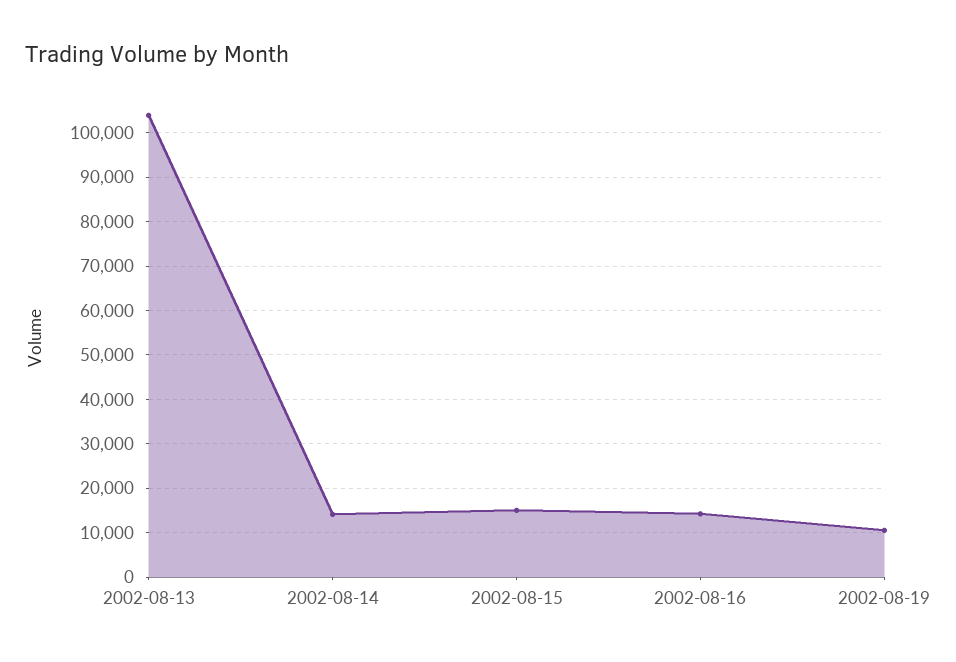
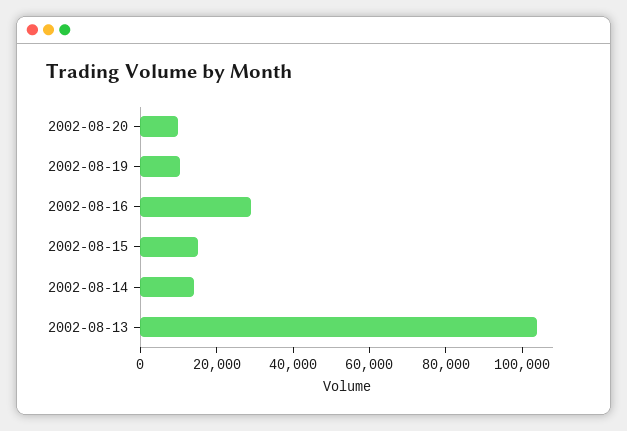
2002-08-16: 14000 -> 30000
2002-08-20: none -> 10000

